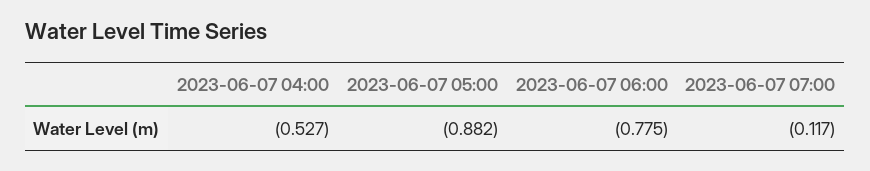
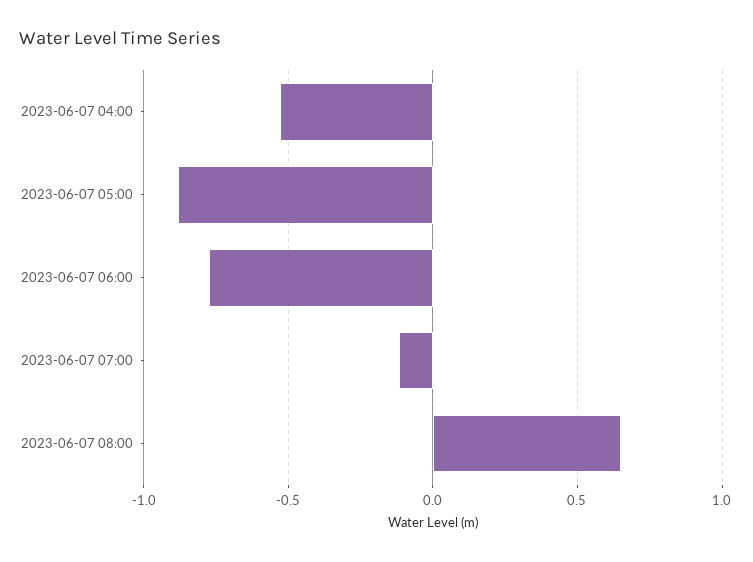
2023-06-07 08:00: none -> 0.65

